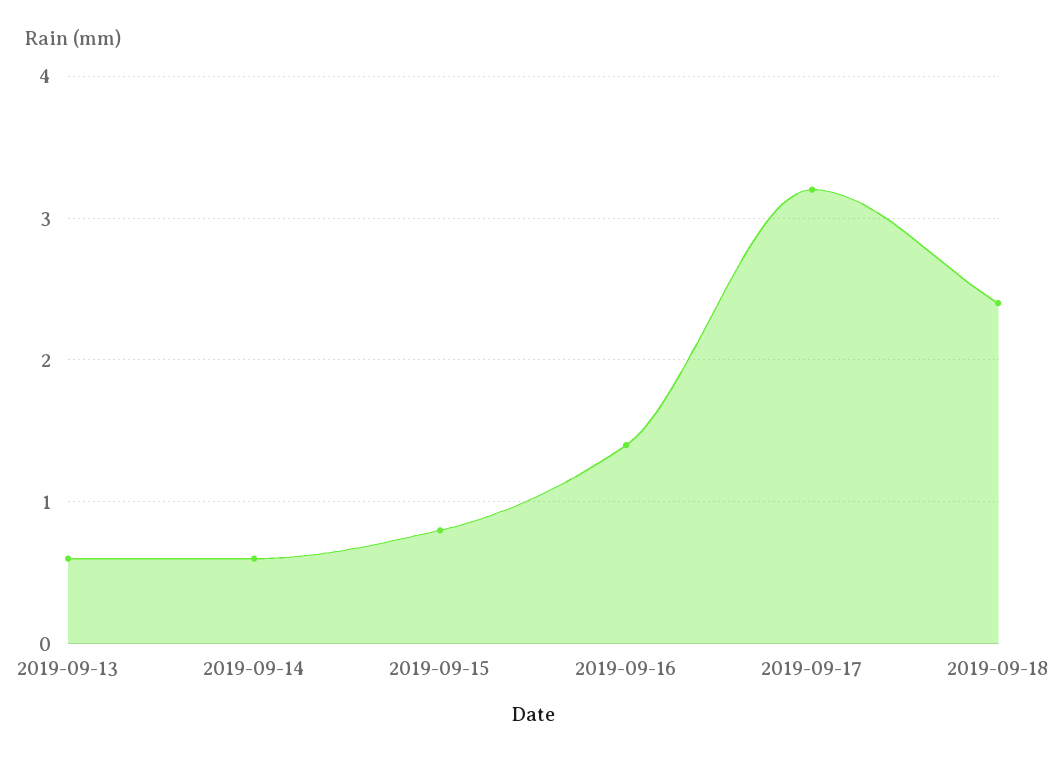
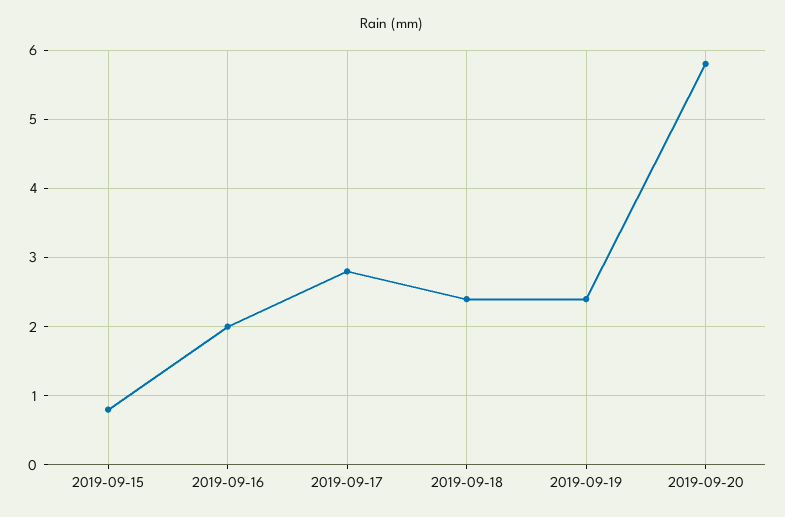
2019-09-13: 0.6 -> none
2019-09-14: 0.6 -> none
2019-09-16: 1.4 -> 2
2019-09-17: 3.2 -> 2.8
2019-09-19: none -> 2.4
2019-09-20: none -> 5.8

